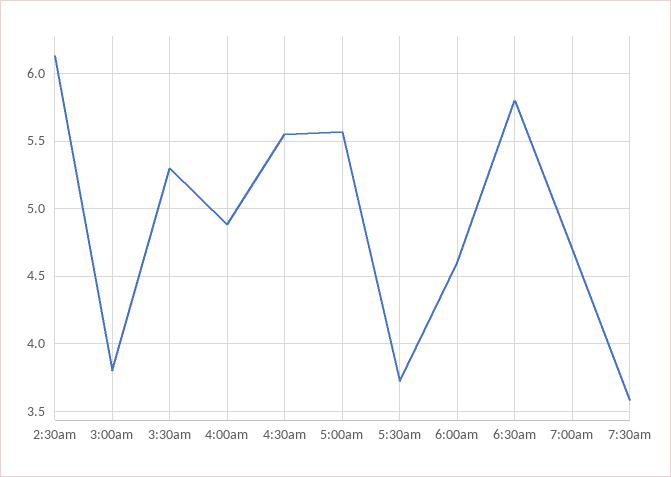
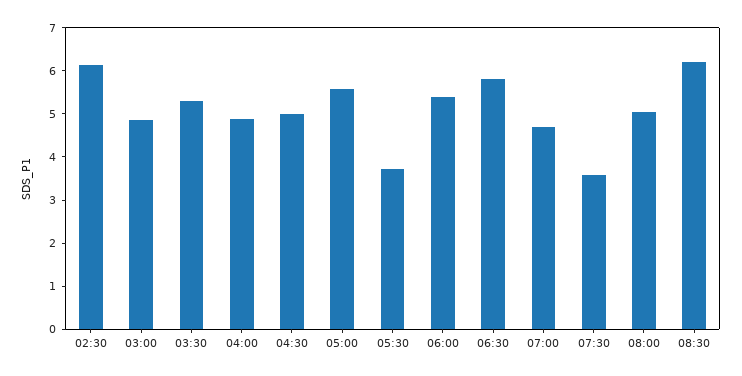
3:00am: 3.8 -> 4.8
4:30am: 5.55 -> 5
6:00am: 4.6 -> 5.4
08:00: none -> 5
08:30: none -> 6.2

